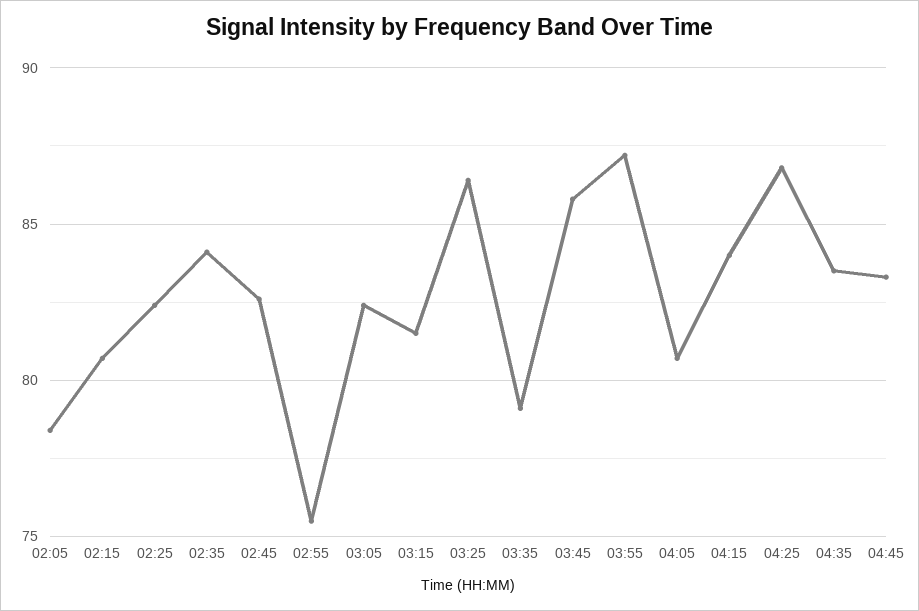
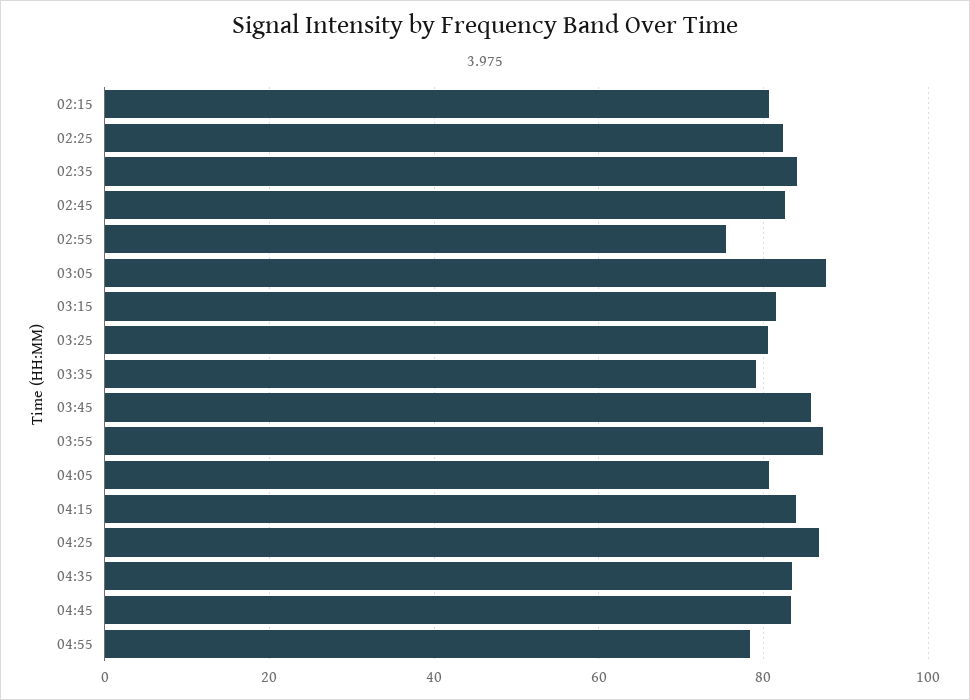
02:05: 78.5 -> none
03:05: 82.5 -> 88
03:25: 86.5 -> 80
04:55: none -> 78

